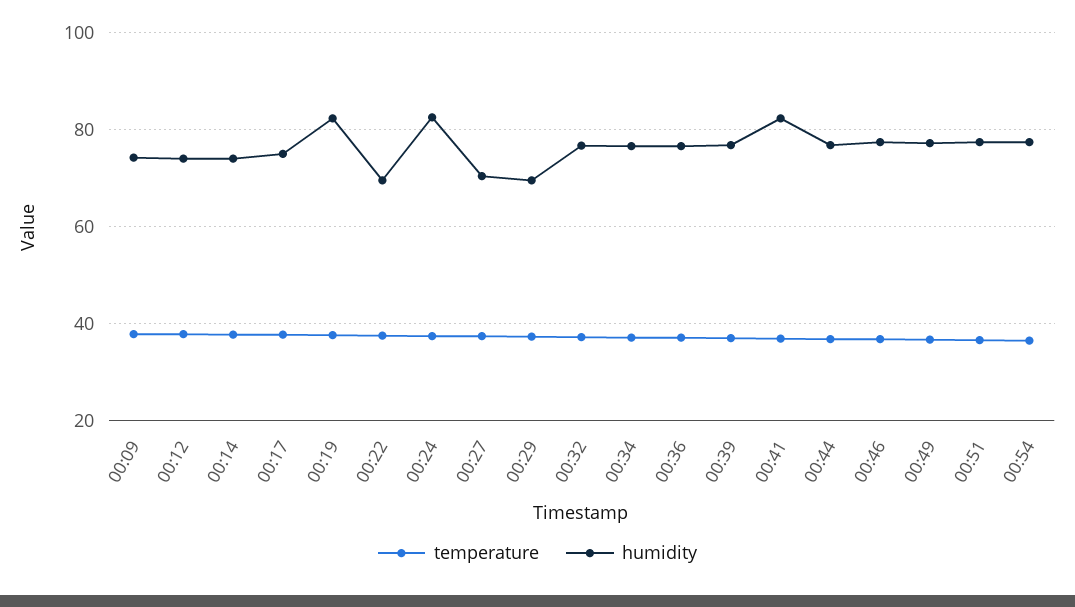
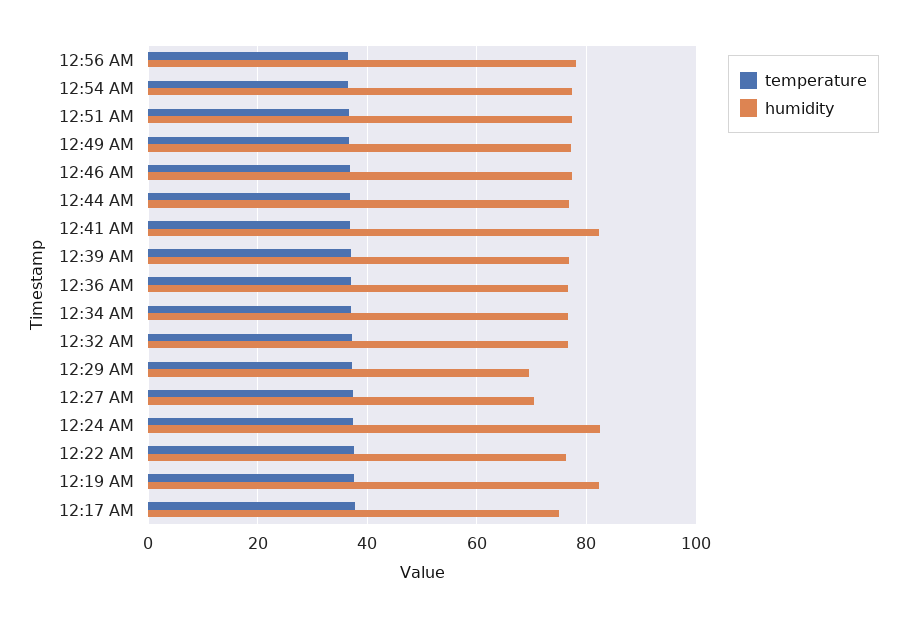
temperature, 00:09: 38 -> none
humidity, 00:09: 74 -> none
temperature, 00:12: 38 -> none
humidity, 00:12: 74 -> none
temperature, 00:14: 38 -> none
humidity, 00:14: 74 -> none
humidity, 00:22: 70 -> 76
temperature, 12:56 AM: none -> 36
humidity, 12:56 AM: none -> 78

